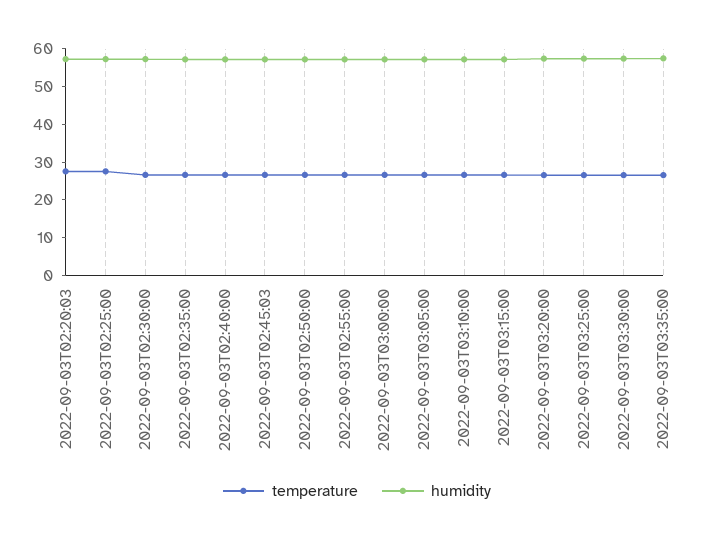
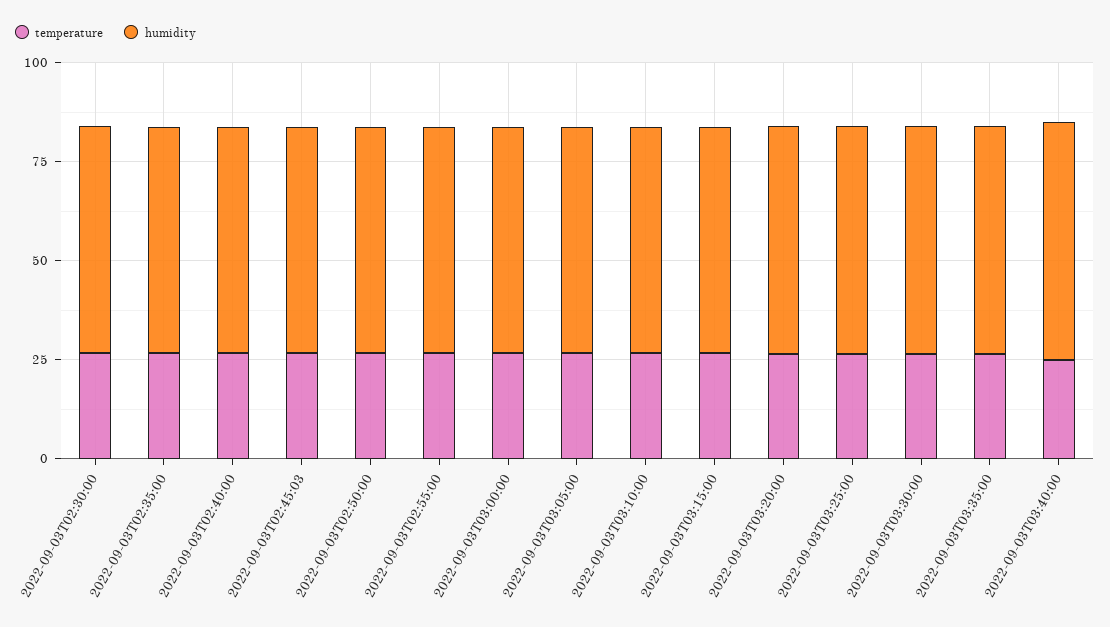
temperature, 2022-09-03T02:20:03: 27.5 -> none
humidity, 2022-09-03T02:20:03: 57.5 -> none
temperature, 2022-09-03T02:25:00: 27.5 -> none
humidity, 2022-09-03T02:25:00: 57.5 -> none
temperature, 2022-09-03T03:40:00: none -> 25
humidity, 2022-09-03T03:40:00: none -> 60

